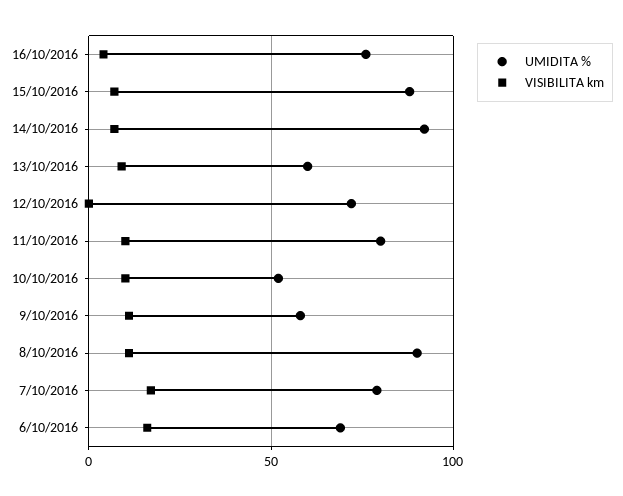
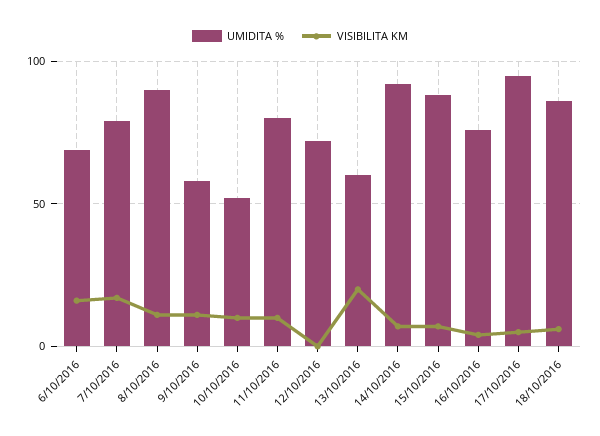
VISIBILITA km, 13/10/2016: 10 -> 20
UMIDITA %, 17/10/2016: none -> 95
VISIBILITA km, 17/10/2016: none -> 5
UMIDITA %, 18/10/2016: none -> 85
VISIBILITA km, 18/10/2016: none -> 5

